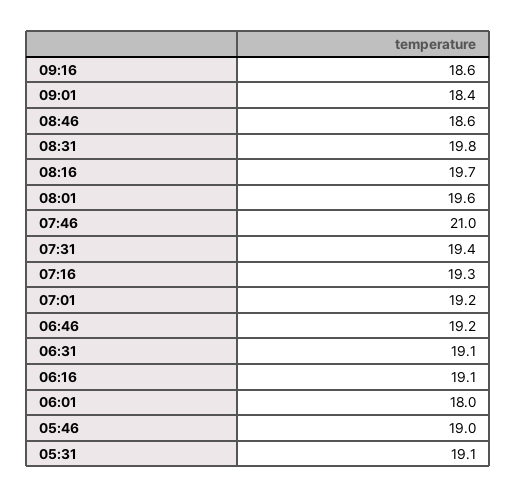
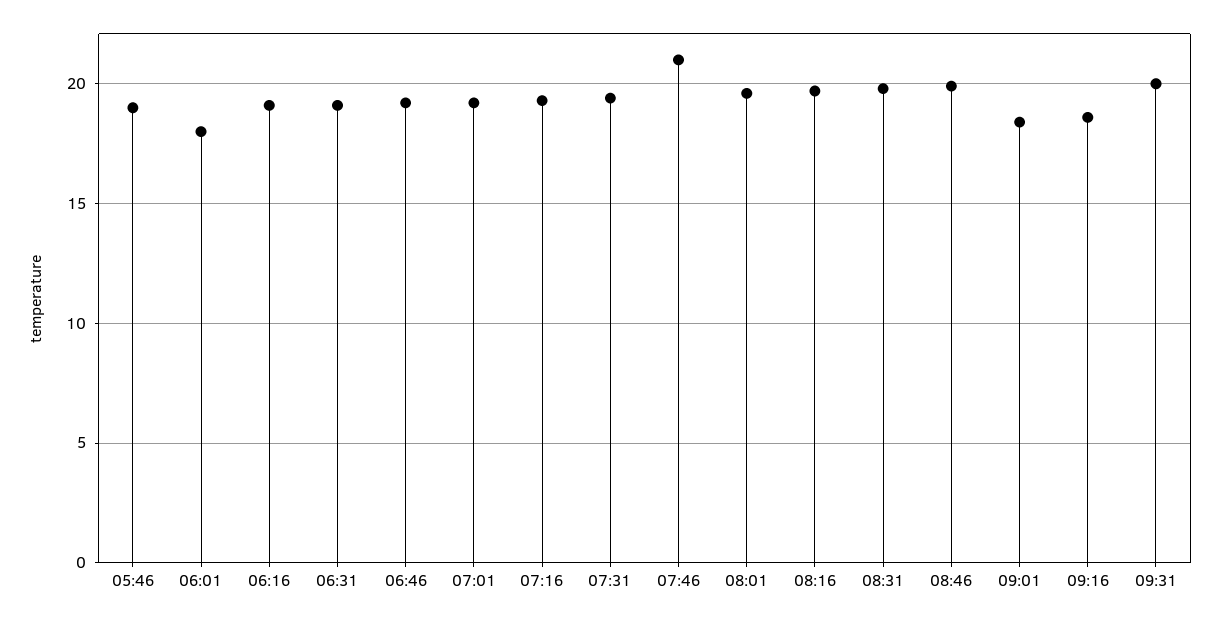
08:46: 18.6 -> 20
05:31: 19.1 -> none
09:31: none -> 20

